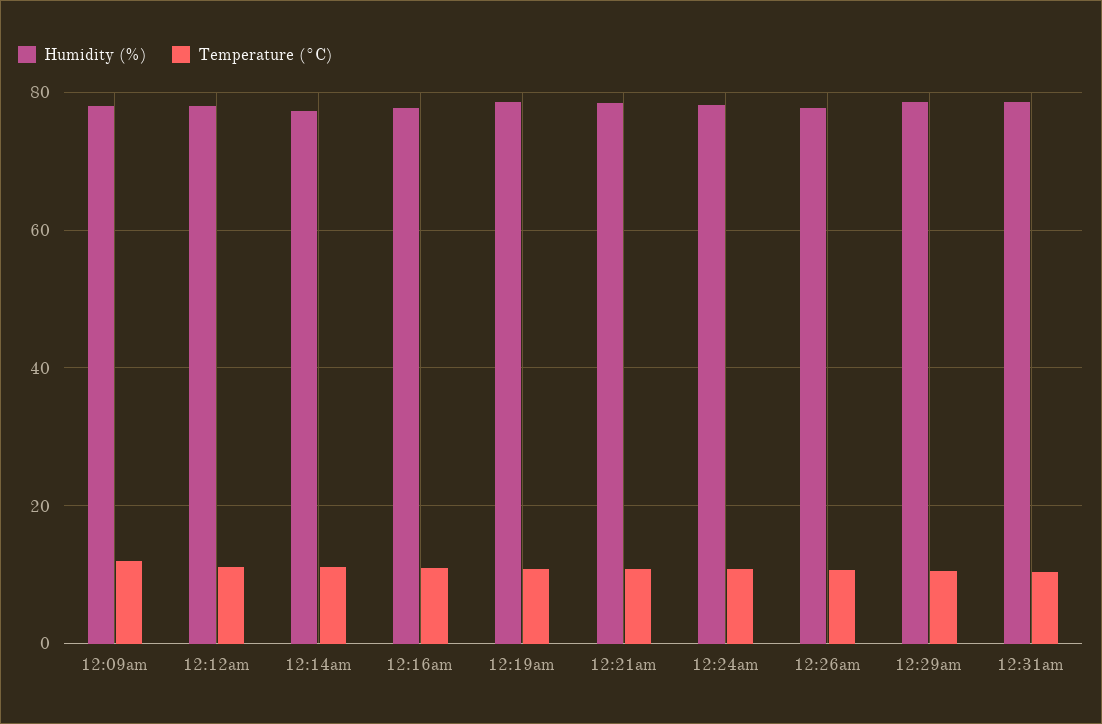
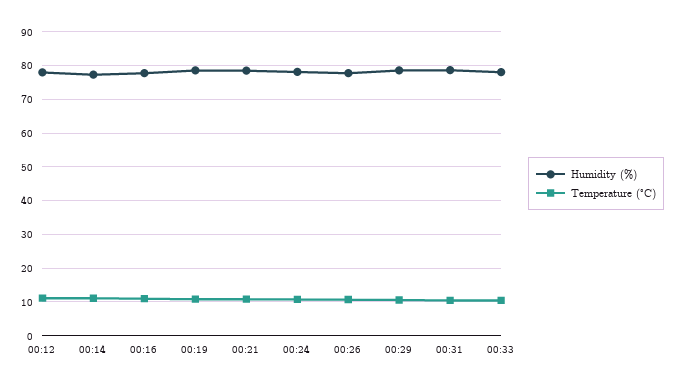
Humidity (%), 12:09am: 78 -> none
Temperature (°C), 12:09am: 12 -> none
Humidity (%), 00:33: none -> 78
Temperature (°C), 00:33: none -> 10

